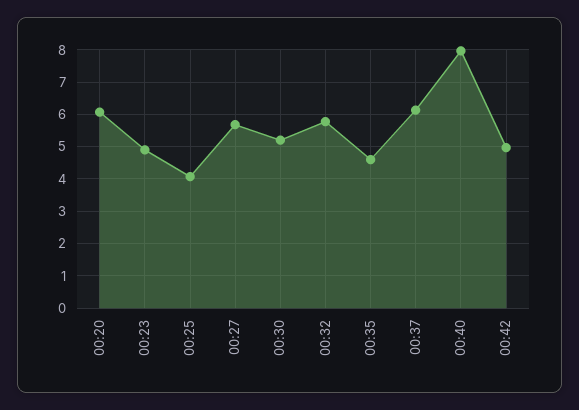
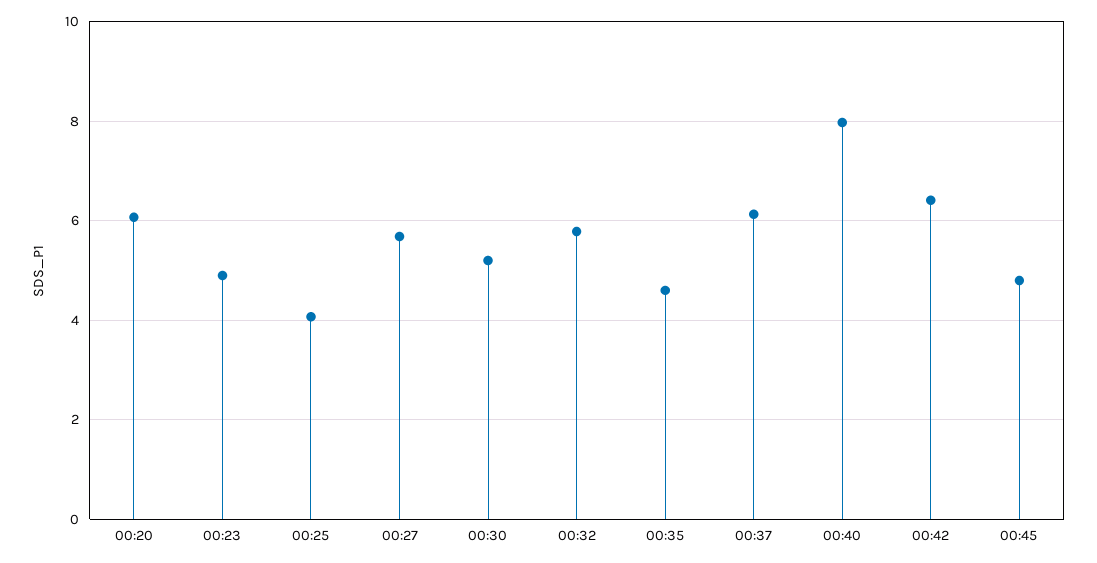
00:42: 5 -> 6.4
00:45: none -> 4.8

